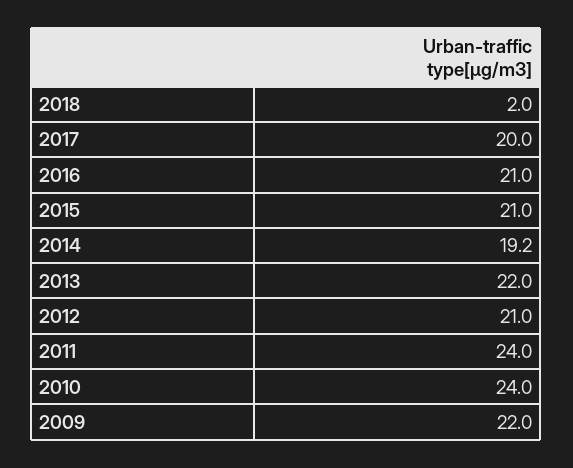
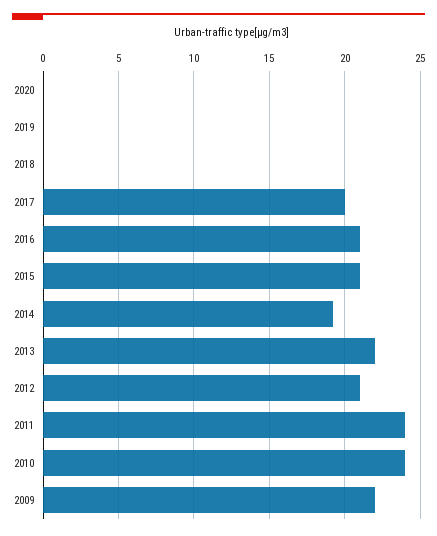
2018: 2 -> 0
2020: none -> 0
2019: none -> 0

